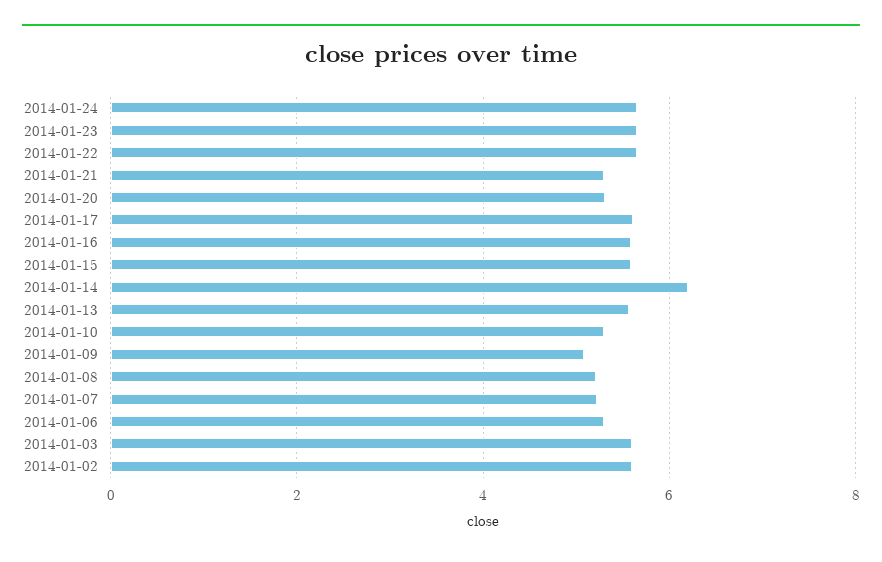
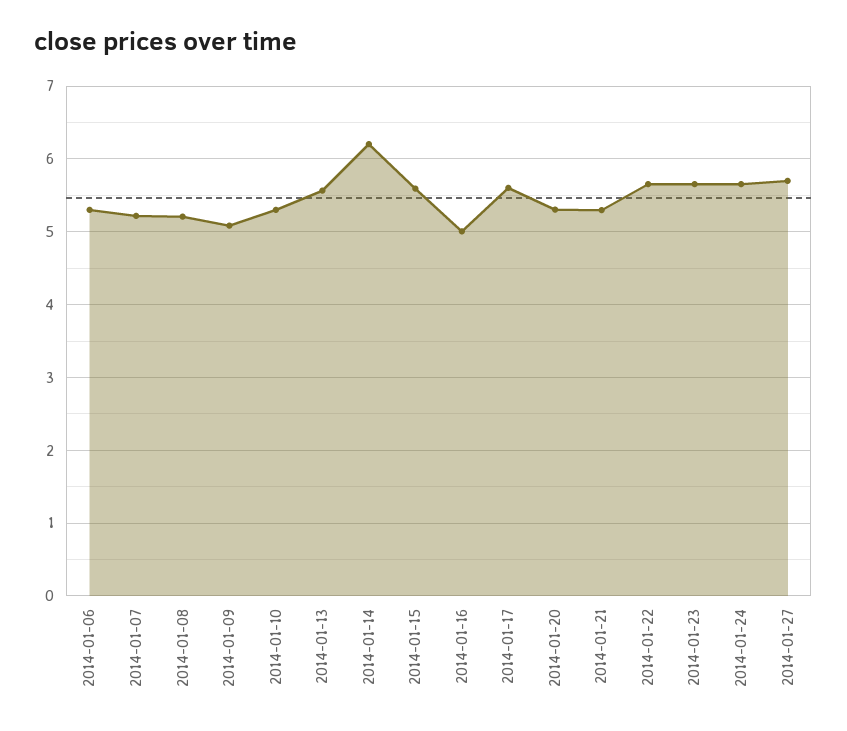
2014-01-16: 5.6 -> 5
2014-01-03: 5.6 -> none
2014-01-02: 5.6 -> none
2014-01-27: none -> 5.7

